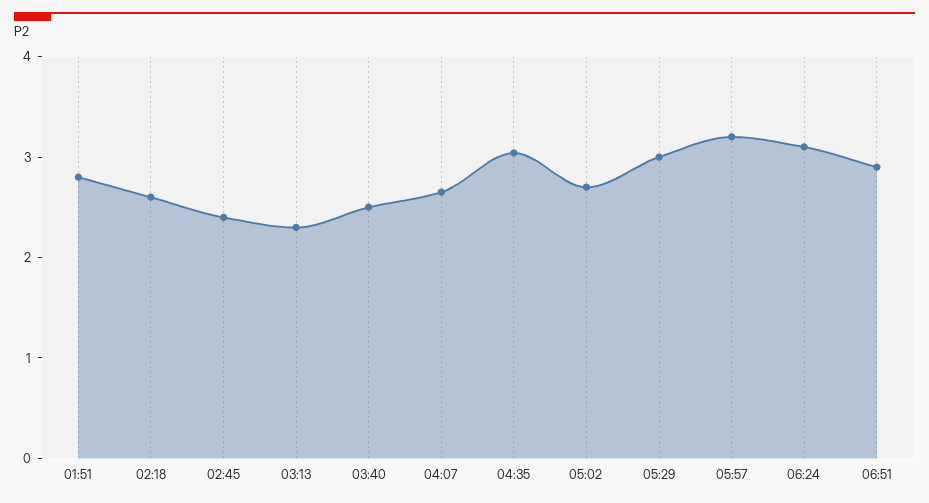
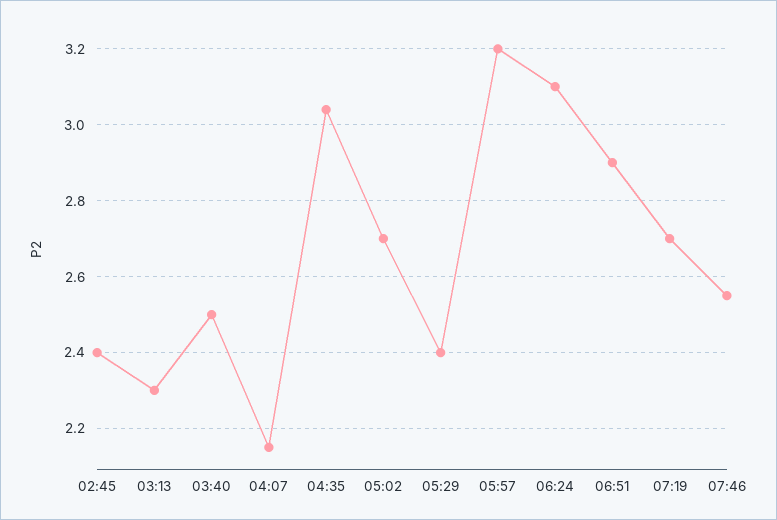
01:51: 2.8 -> none
02:18: 2.6 -> none
04:07: 2.6 -> 2.15
05:29: 3 -> 2.4
07:19: none -> 2.7
07:46: none -> 2.55

